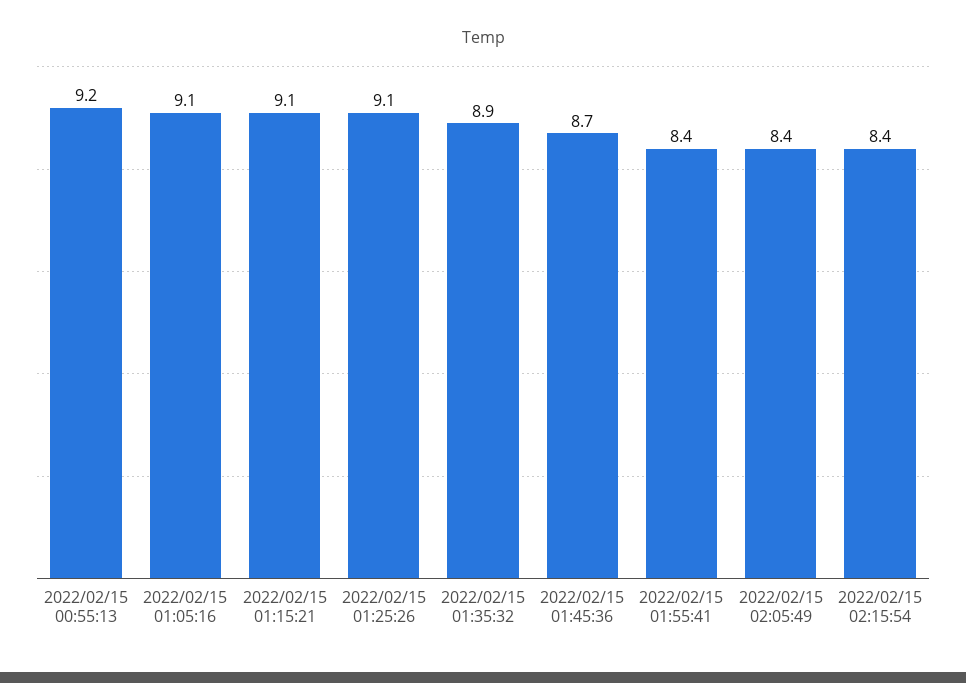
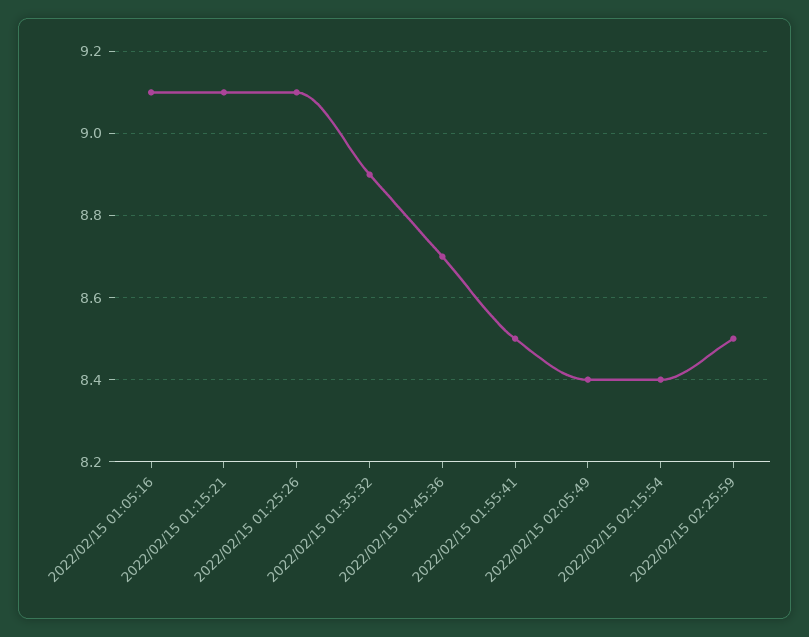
2022/02/15 00:55:13: 9.2 -> none
2022/02/15 01:55:41: 8.4 -> 8.5
2022/02/15 02:25:59: none -> 8.5

